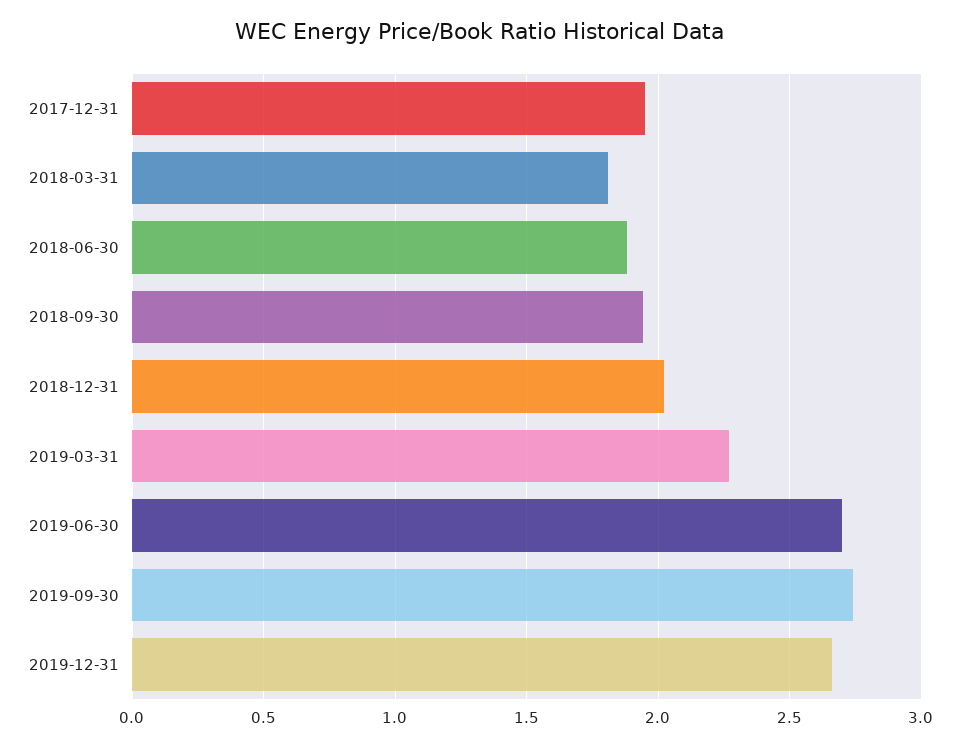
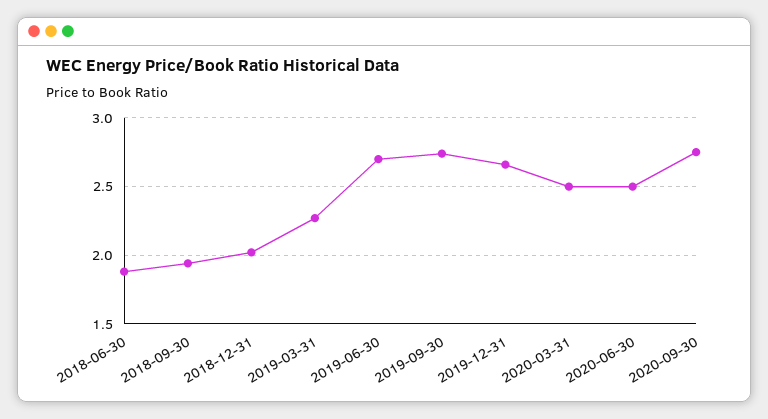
2017-12-31: 1.95 -> none
2018-03-31: 1.8 -> none
2020-03-31: none -> 2.5
2020-06-30: none -> 2.5
2020-09-30: none -> 2.75

